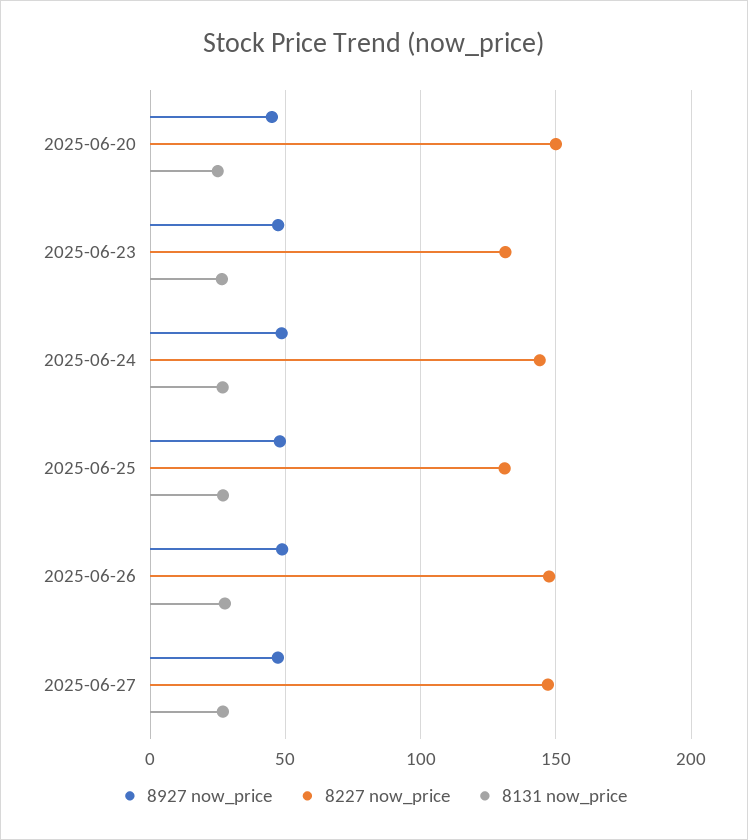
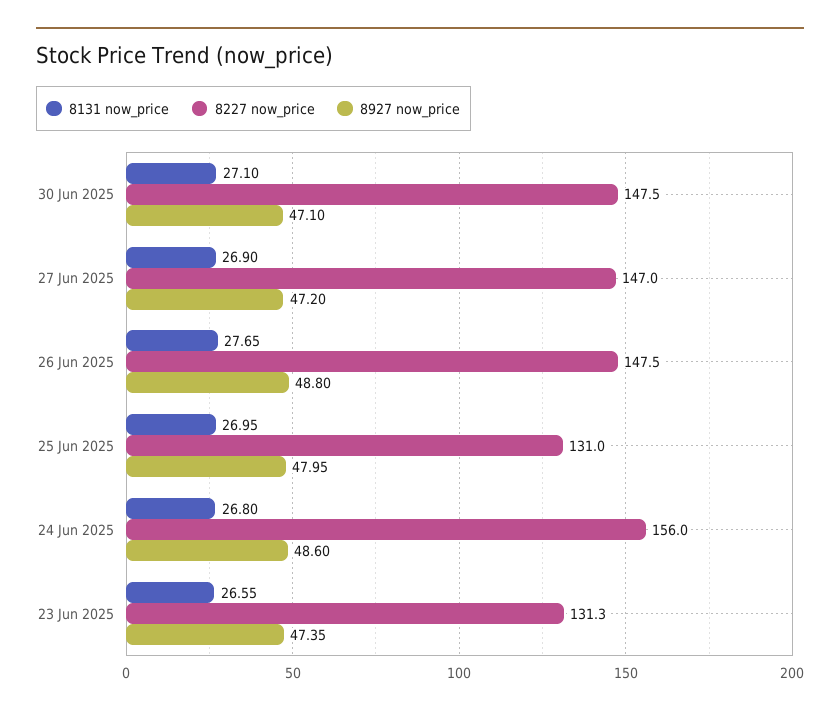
8927 now_price, 2025-06-20: 45 -> none
8227 now_price, 2025-06-20: 150 -> none
8131 now_price, 2025-06-20: 25 -> none
8227 now_price, 2025-06-24: 145 -> 156
8131 now_price, 30 Jun 2025: none -> 27.1
8227 now_price, 30 Jun 2025: none -> 147.5
8927 now_price, 30 Jun 2025: none -> 47.1

